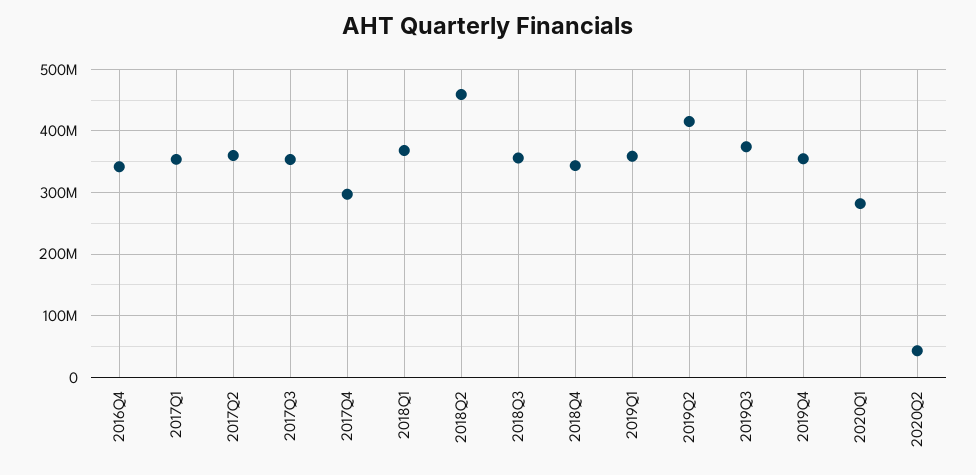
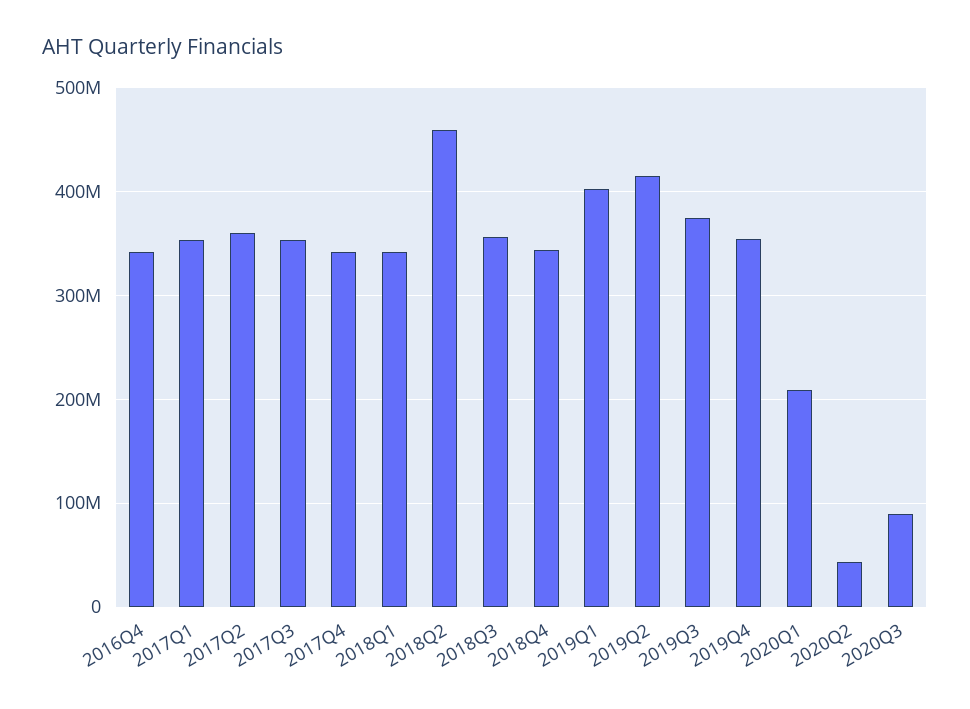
2017Q4: 300000000 -> 340000000
2018Q1: 370000000 -> 340000000
2019Q1: 360000000 -> 400000000
2020Q1: 280000000 -> 210000000
2020Q3: none -> 90000000

